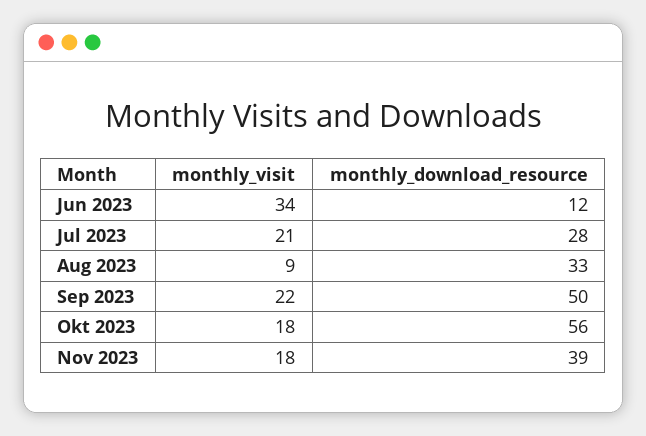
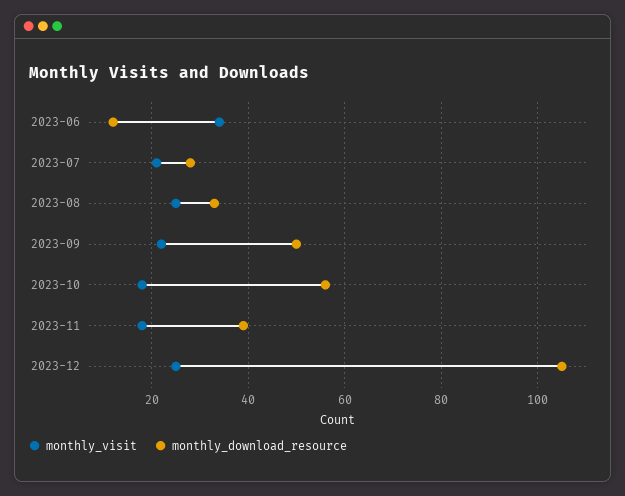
monthly_visit, Aug 2023: 9 -> 25
monthly_visit, 2023-12: none -> 25
monthly_download_resource, 2023-12: none -> 105

